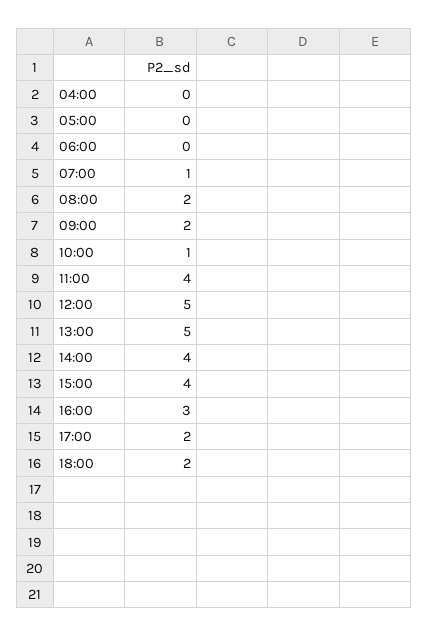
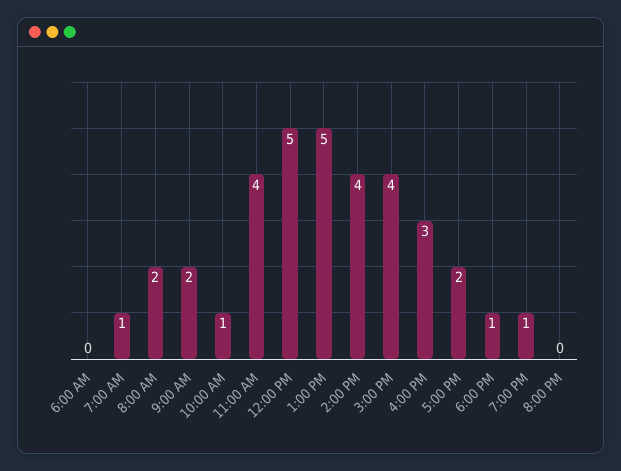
04:00: 0 -> none
05:00: 0 -> none
18:00: 2 -> 1
7:00 PM: none -> 1
8:00 PM: none -> 0

